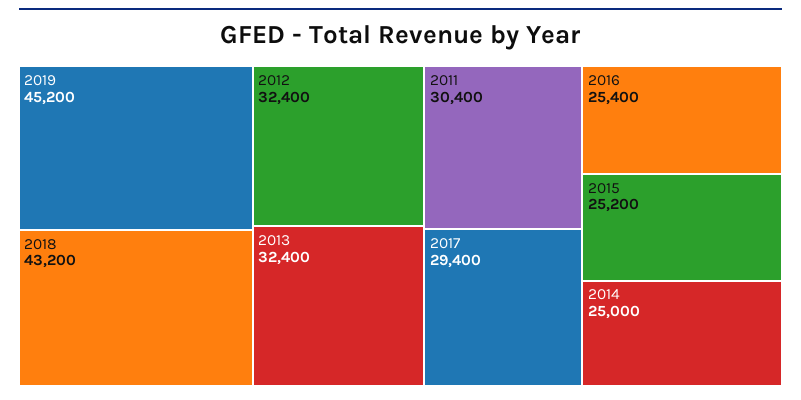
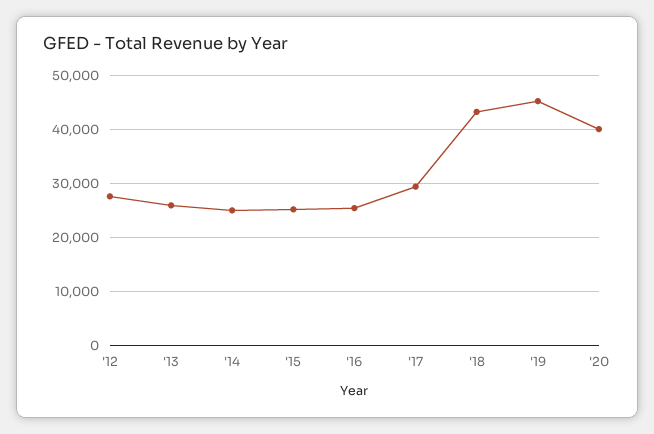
2012: 32400 -> 28000
2013: 32400 -> 26000
2011: 30400 -> none
'20: none -> 40000

